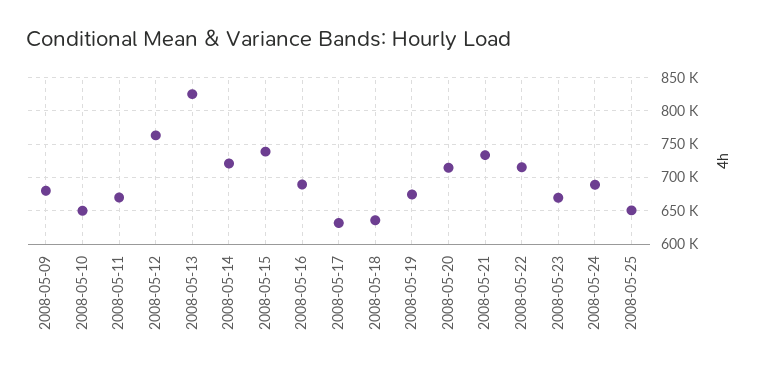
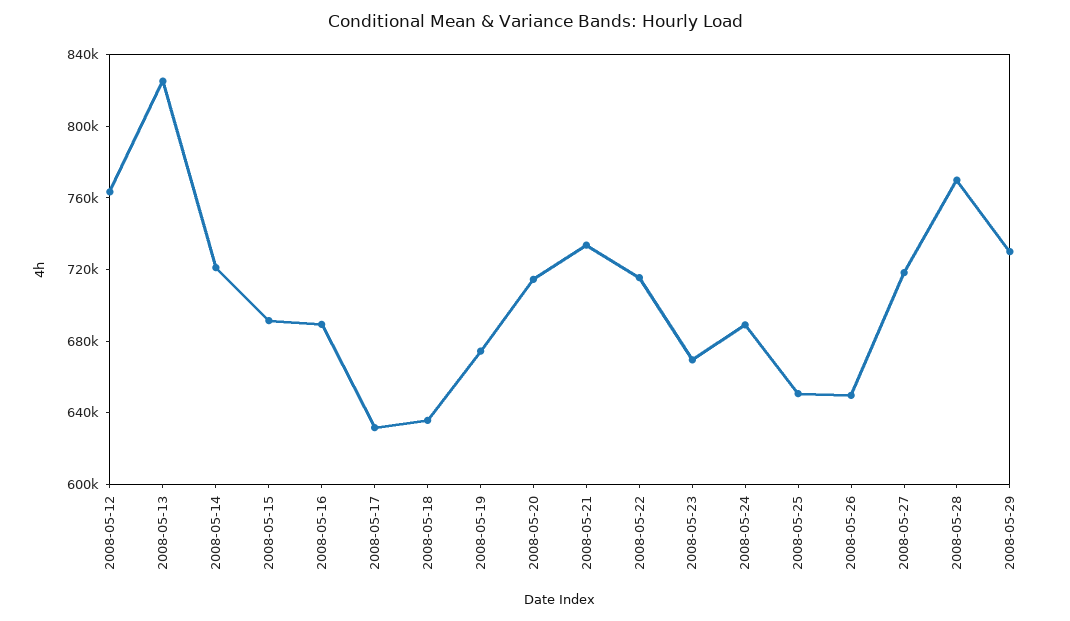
2008-05-09: 680000 -> none
2008-05-10: 650000 -> none
2008-05-11: 670000 -> none
2008-05-15: 740000 -> 690000
2008-05-26: none -> 650000
2008-05-27: none -> 720000
2008-05-28: none -> 770000
2008-05-29: none -> 730000

